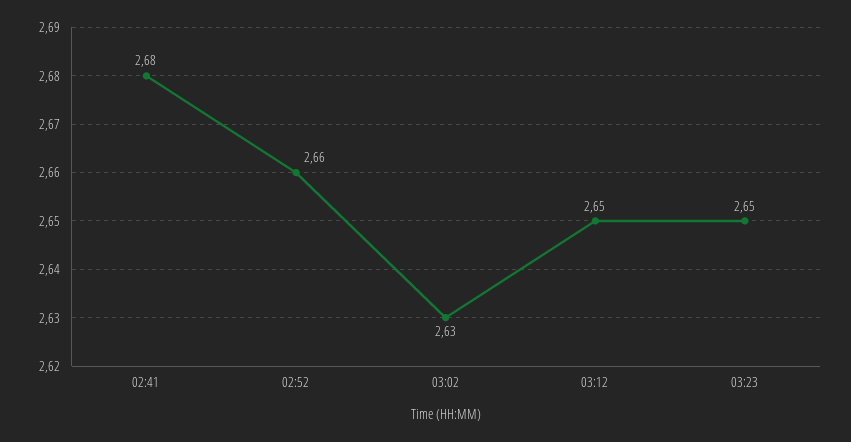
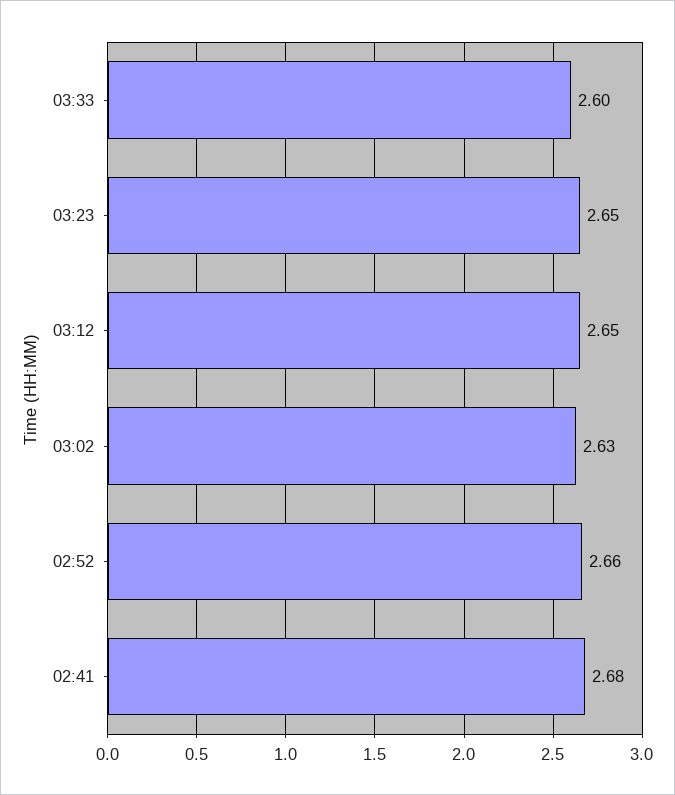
03:33: none -> 2.6

